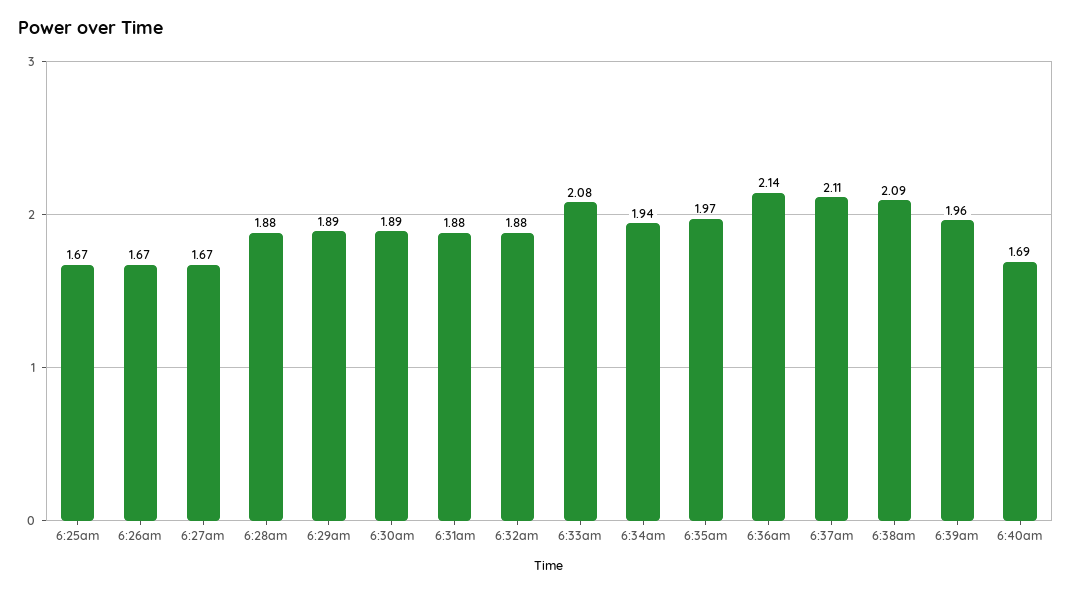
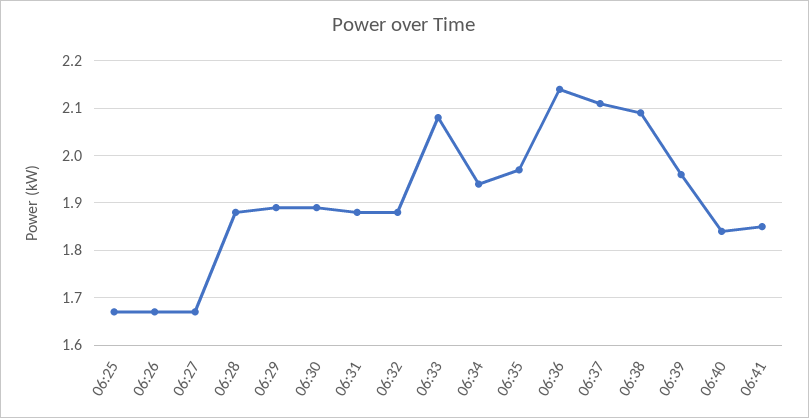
6:40am: 1.69 -> 1.85
06:41: none -> 1.85

